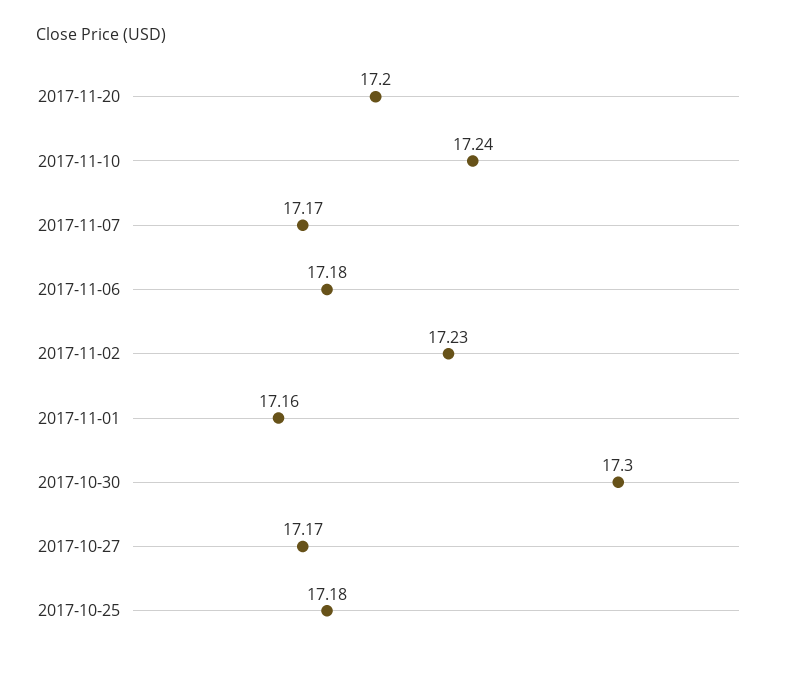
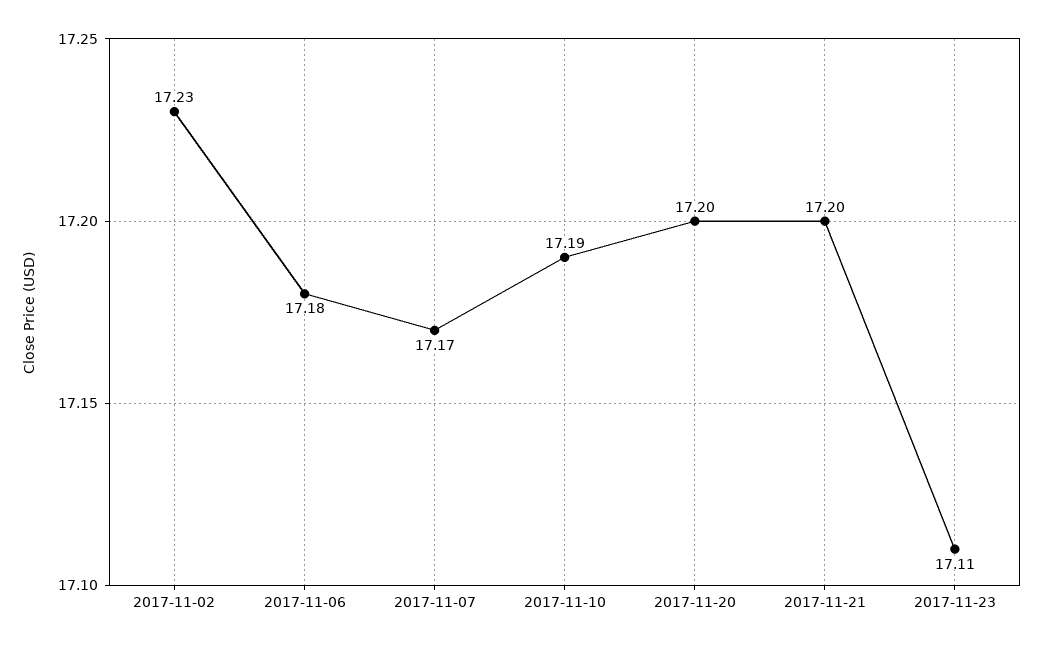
2017-11-10: 17.24 -> 17.19
2017-11-01: 17.16 -> none
2017-10-30: 17.3 -> none
2017-10-27: 17.17 -> none
2017-10-25: 17.18 -> none
2017-11-21: none -> 17.2
2017-11-23: none -> 17.11

